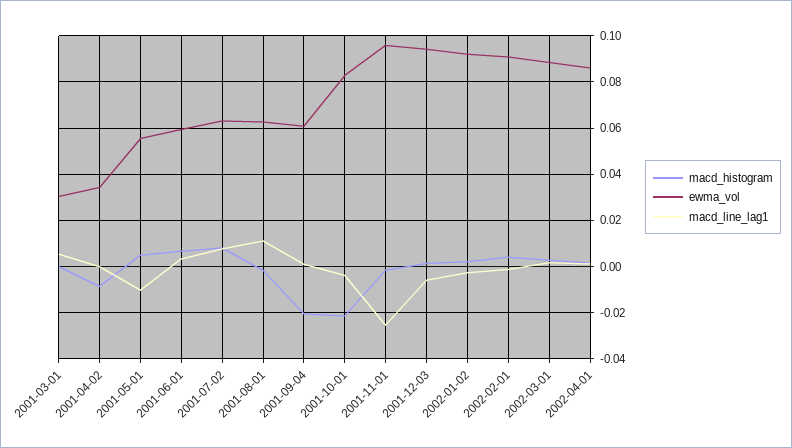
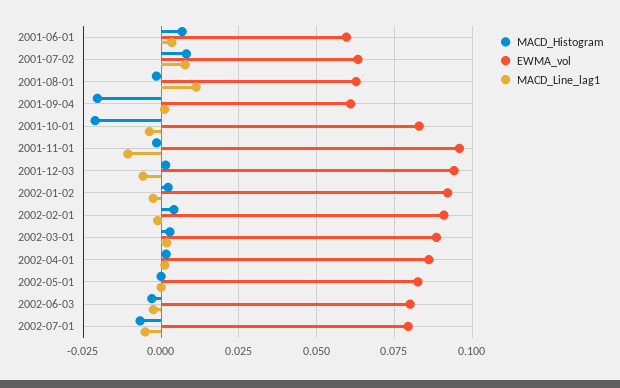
macd_histogram, 2001-03-01: 0 -> none
ewma_vol, 2001-03-01: 0.03 -> none
macd_line_lag1, 2001-03-01: 0.005 -> none
macd_histogram, 2001-04-02: -0.01 -> none
ewma_vol, 2001-04-02: 0.035 -> none
macd_line_lag1, 2001-04-02: 0 -> none
macd_histogram, 2001-05-01: 0.005 -> none
ewma_vol, 2001-05-01: 0.055 -> none
macd_line_lag1, 2001-05-01: -0.01 -> none
macd_line_lag1, 2001-11-01: -0.025 -> -0.01
macd_histogram, 2002-05-01: none -> 0
ewma_vol, 2002-05-01: none -> 0.0825
macd_line_lag1, 2002-05-01: none -> 0
macd_histogram, 2002-06-03: none -> -0.0025
ewma_vol, 2002-06-03: none -> 0.08
macd_line_lag1, 2002-06-03: none -> -0.0025
macd_histogram, 2002-07-01: none -> -0.0075
ewma_vol, 2002-07-01: none -> 0.08
macd_line_lag1, 2002-07-01: none -> -0.005

